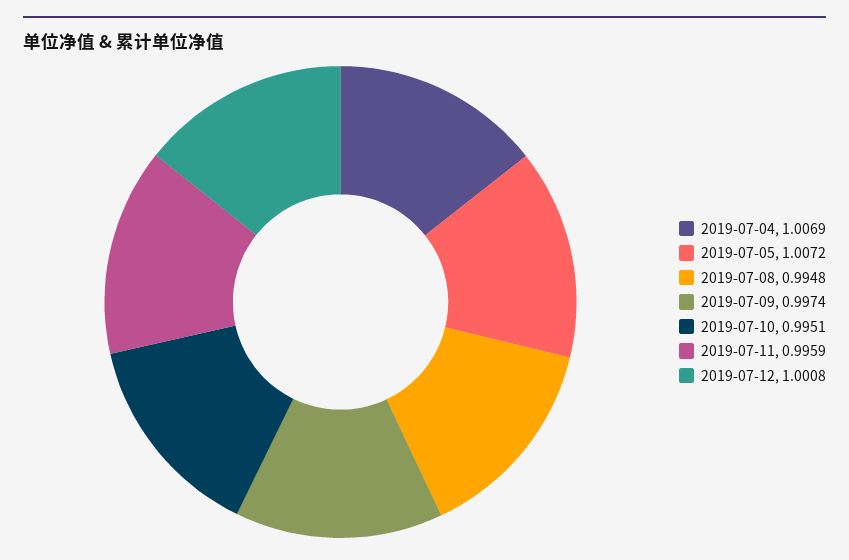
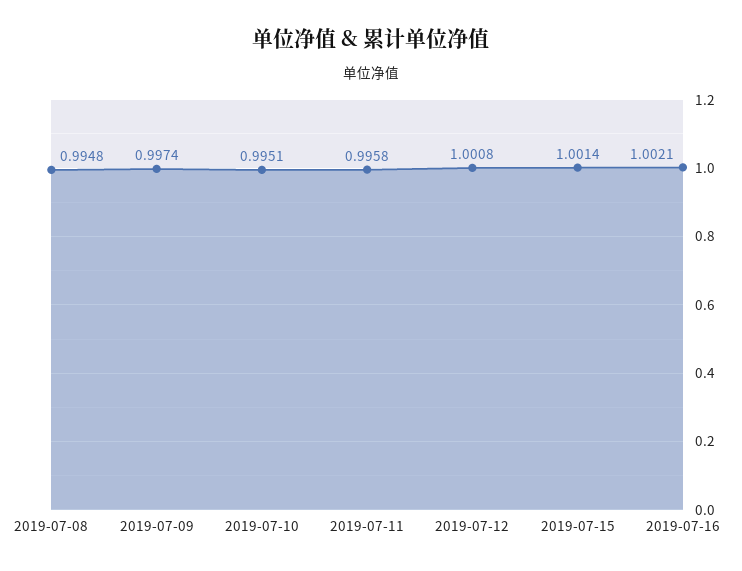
2019-07-04: 1.0069 -> none
2019-07-05: 1.0072 -> none
2019-07-11: 0.9959 -> 0.9958
2019-07-15: none -> 1.0014
2019-07-16: none -> 1.0021

